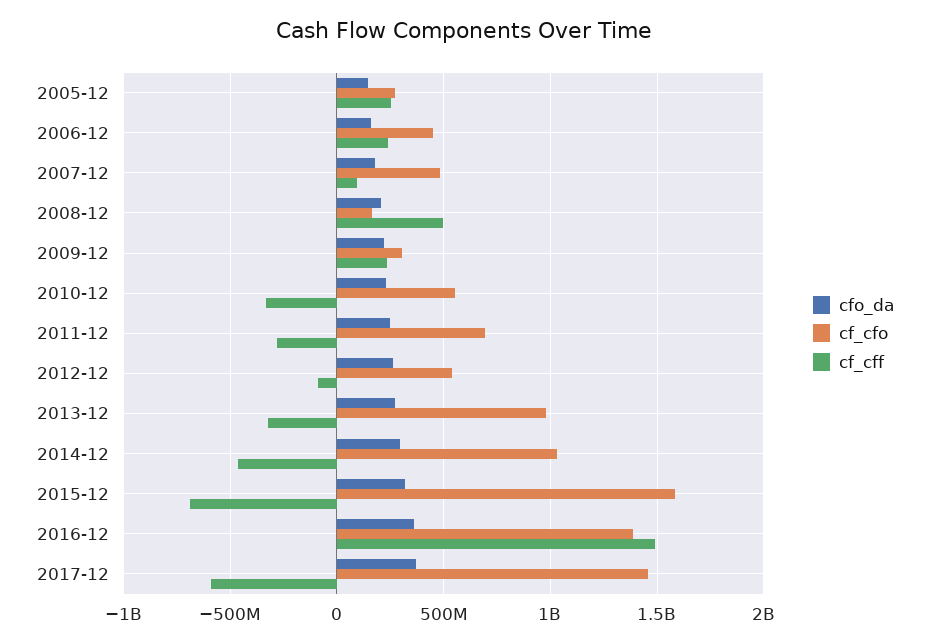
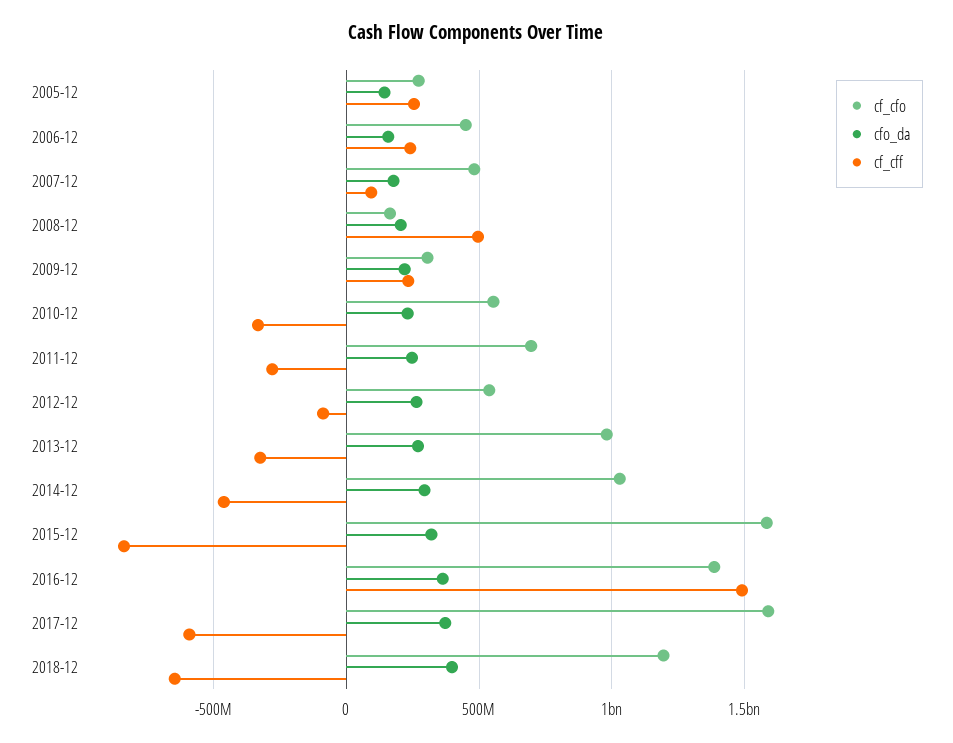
cf_cff, 2015-12: -700000000 -> -850000000
cf_cfo, 2017-12: 1450000000 -> 1600000000
cf_cfo, 2018-12: none -> 1200000000
cfo_da, 2018-12: none -> 400000000
cf_cff, 2018-12: none -> -650000000

